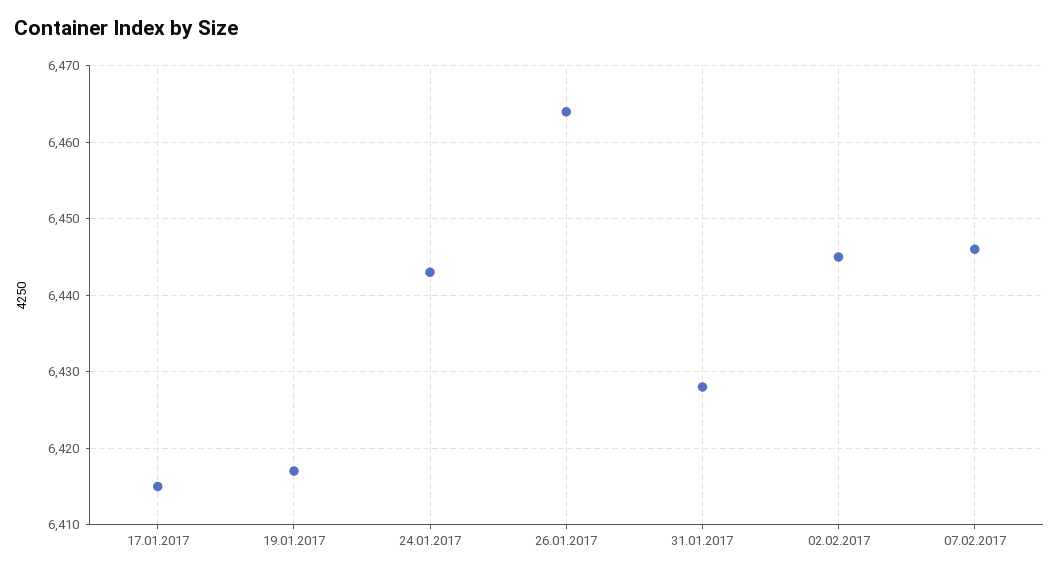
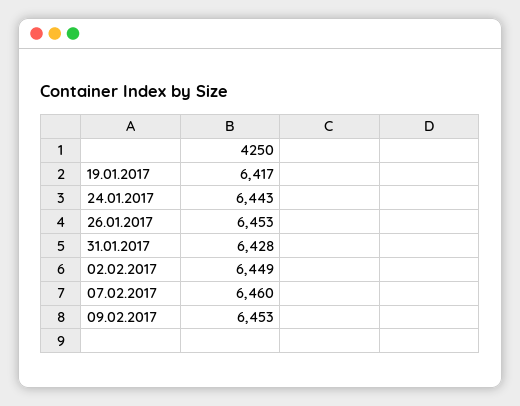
17.01.2017: 6415 -> none
26.01.2017: 6464 -> 6453
02.02.2017: 6445 -> 6449
07.02.2017: 6446 -> 6460
09.02.2017: none -> 6453

